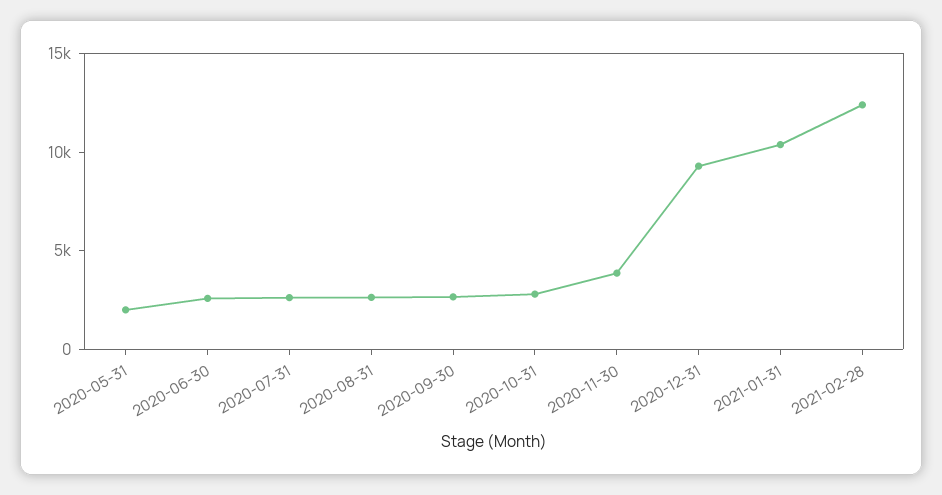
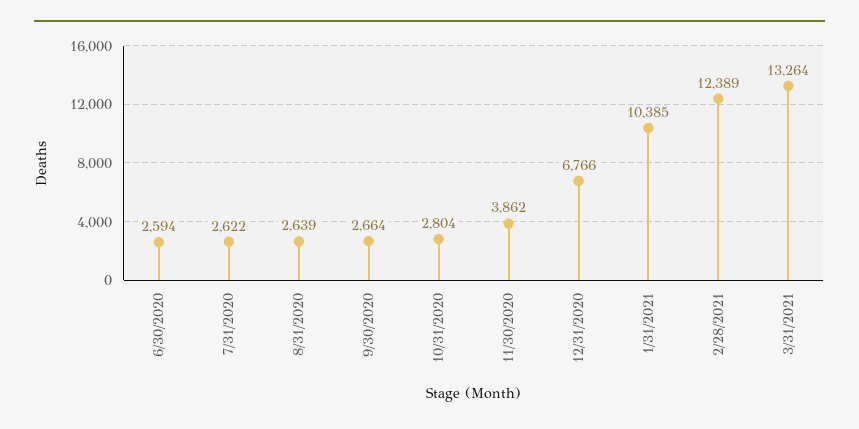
2020-05-31: 2000 -> none
2020-12-31: 9000 -> 6766
3/31/2021: none -> 13264

